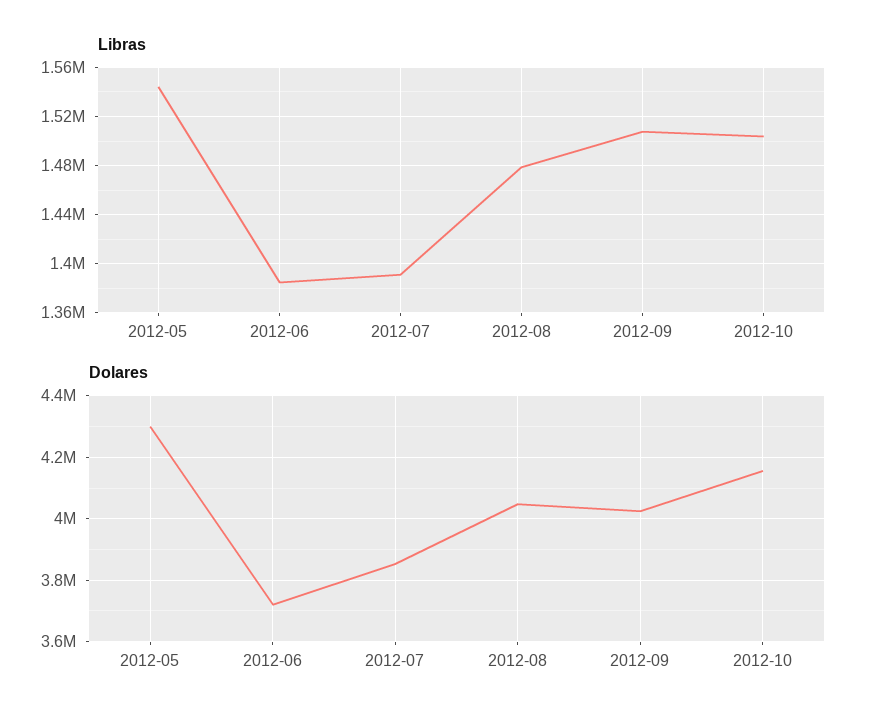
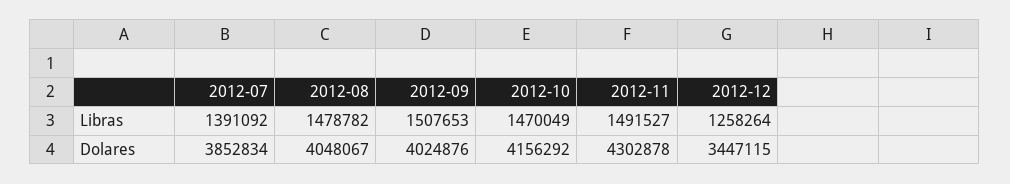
Libras, 2012-05: 1545000 -> none
Libras, 2012-06: 1385000 -> none
Libras, 2012-10: 1505000 -> 1470049
Dolares, 2012-05: 4300000 -> none
Dolares, 2012-06: 3720000 -> none
Libras, 2012-11: none -> 1491527
Libras, 2012-12: none -> 1258264
Dolares, 2012-11: none -> 4302878
Dolares, 2012-12: none -> 3447115

